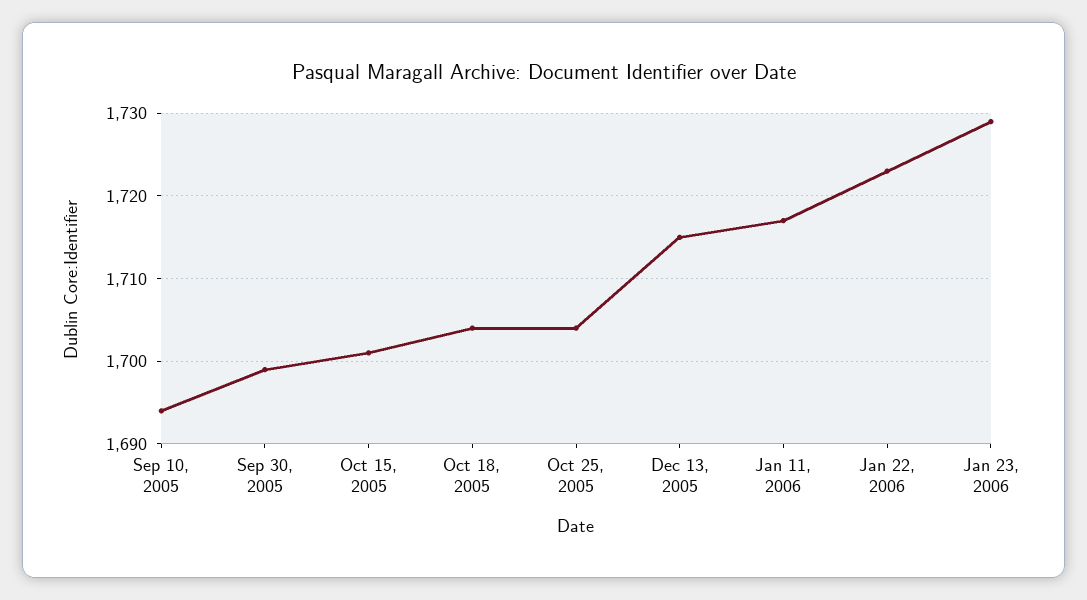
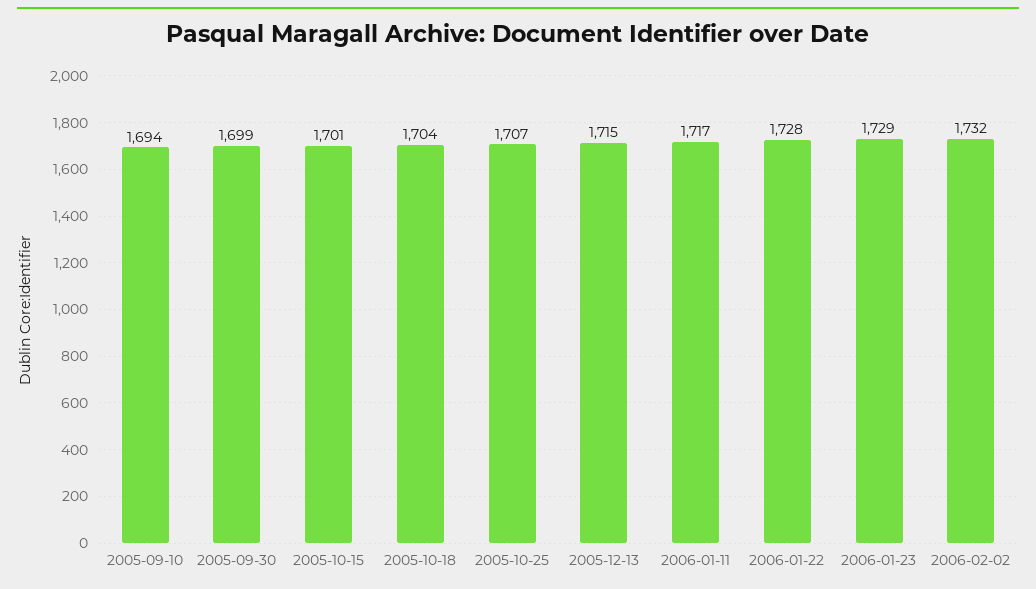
Oct 25, 2005: 1704 -> 1707
Jan 22, 2006: 1723 -> 1728
2006-02-02: none -> 1732

